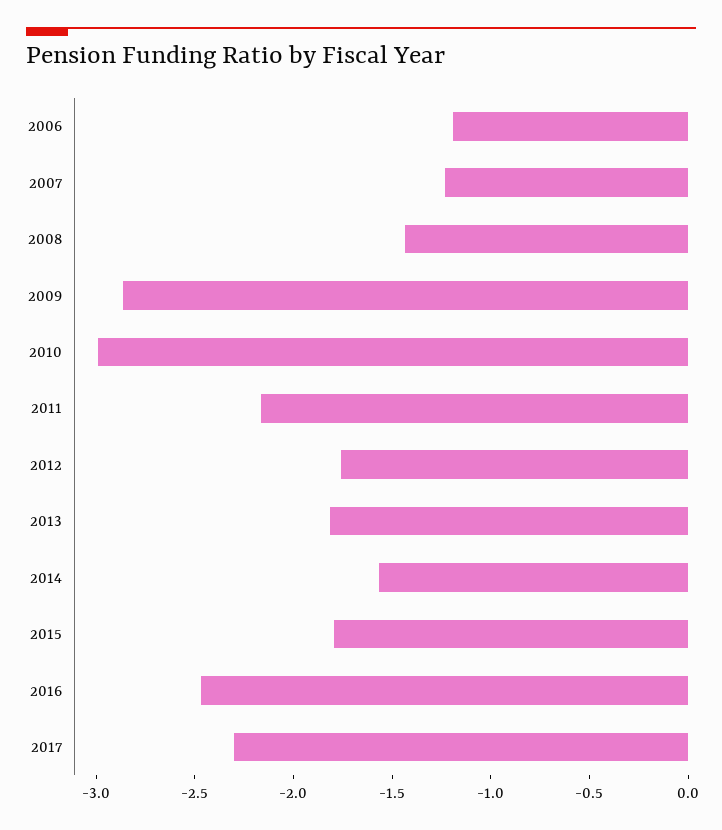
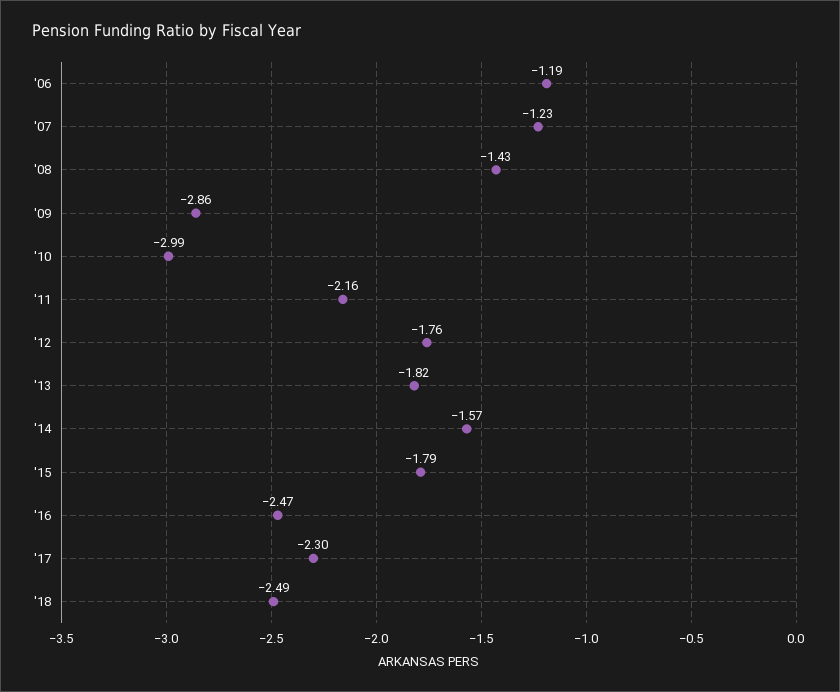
'18: none -> -2.49

